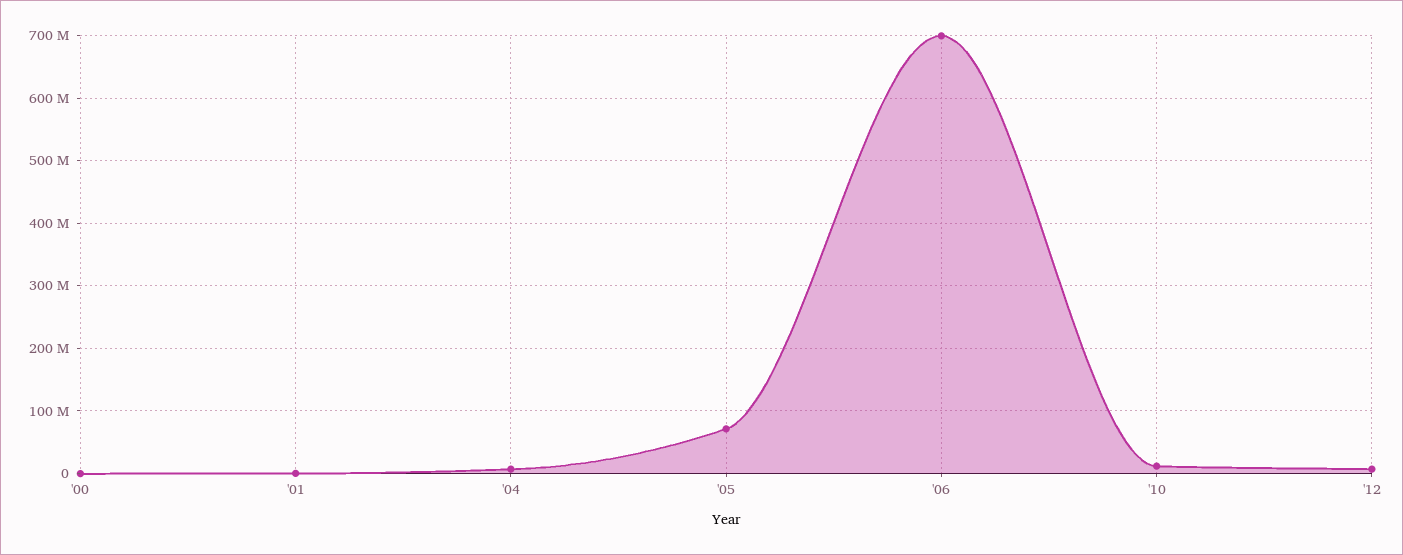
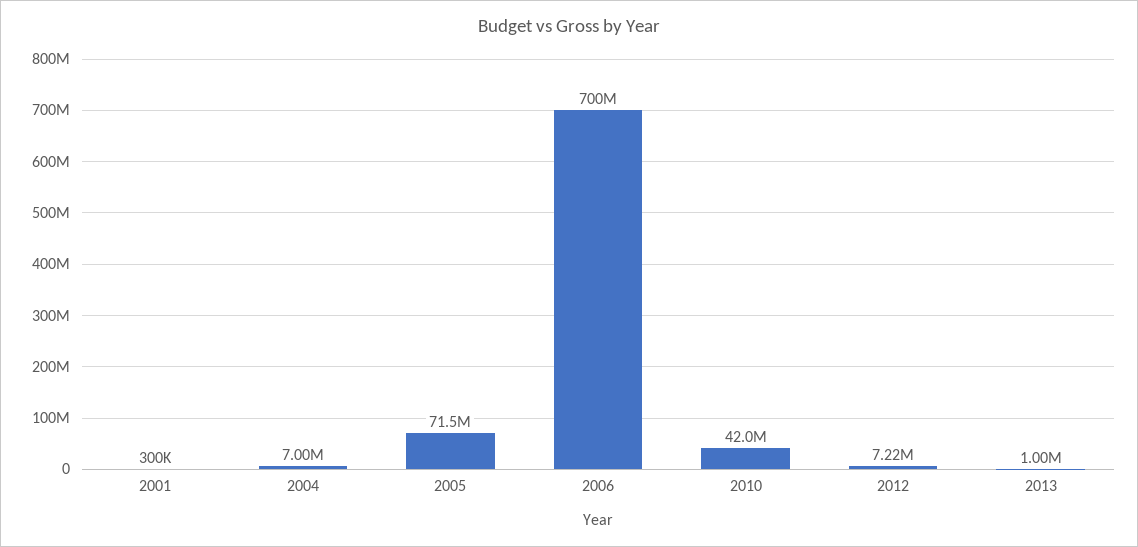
'00: 0 -> none
'10: 10000000 -> 42000000
2013: none -> 1000000

